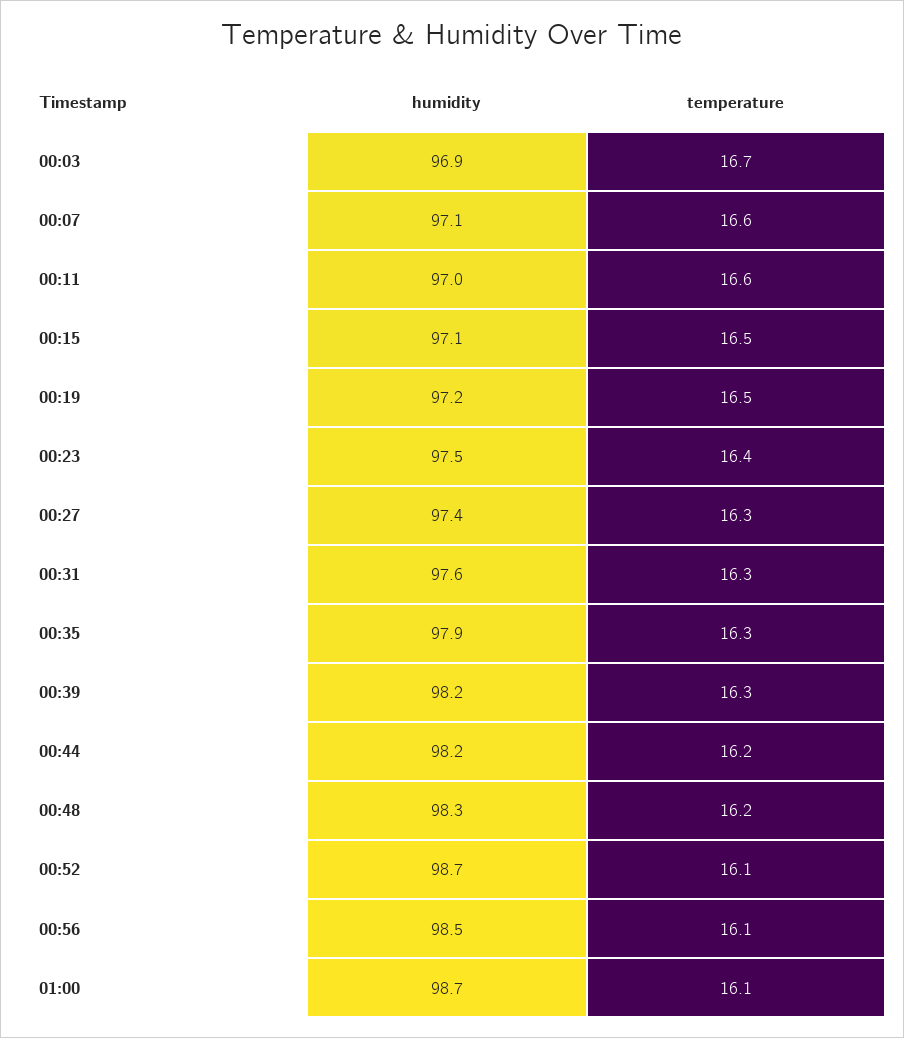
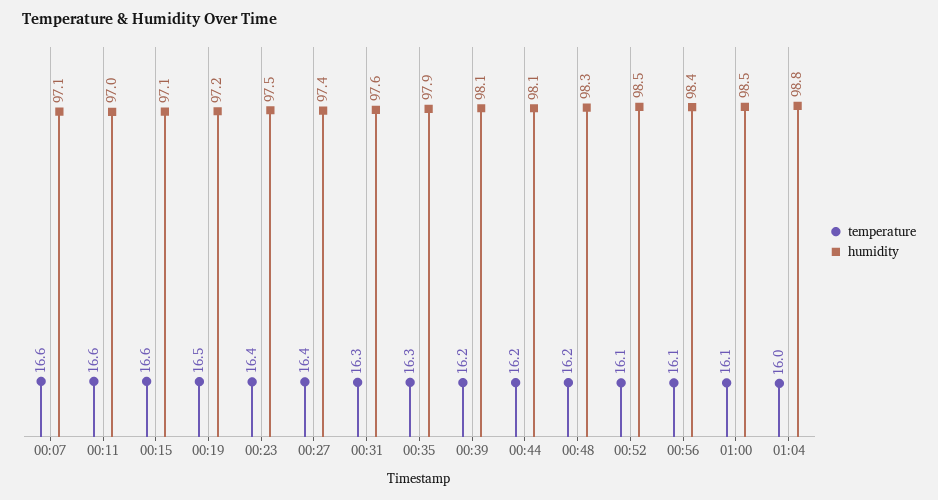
humidity, 00:03: 96.9 -> none
temperature, 00:03: 16.7 -> none
temperature, 00:15: 16.5 -> 16.6
temperature, 00:27: 16.3 -> 16.4
humidity, 00:39: 98.2 -> 98.1
temperature, 00:39: 16.3 -> 16.2
humidity, 00:44: 98.2 -> 98.1
humidity, 00:52: 98.7 -> 98.5
humidity, 00:56: 98.5 -> 98.4
humidity, 01:00: 98.7 -> 98.5
temperature, 01:04: none -> 16
humidity, 01:04: none -> 98.8

